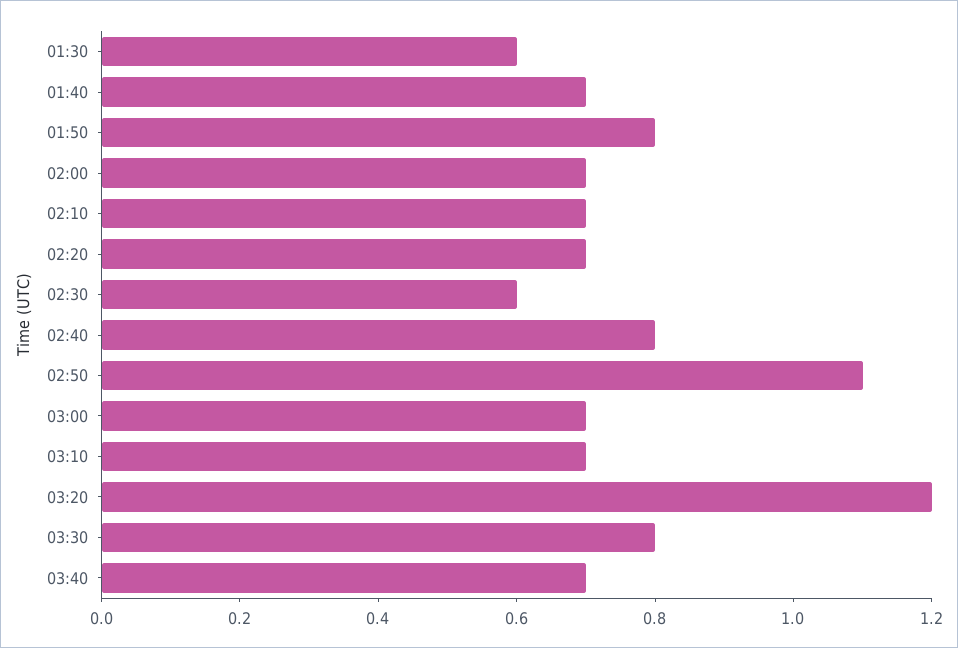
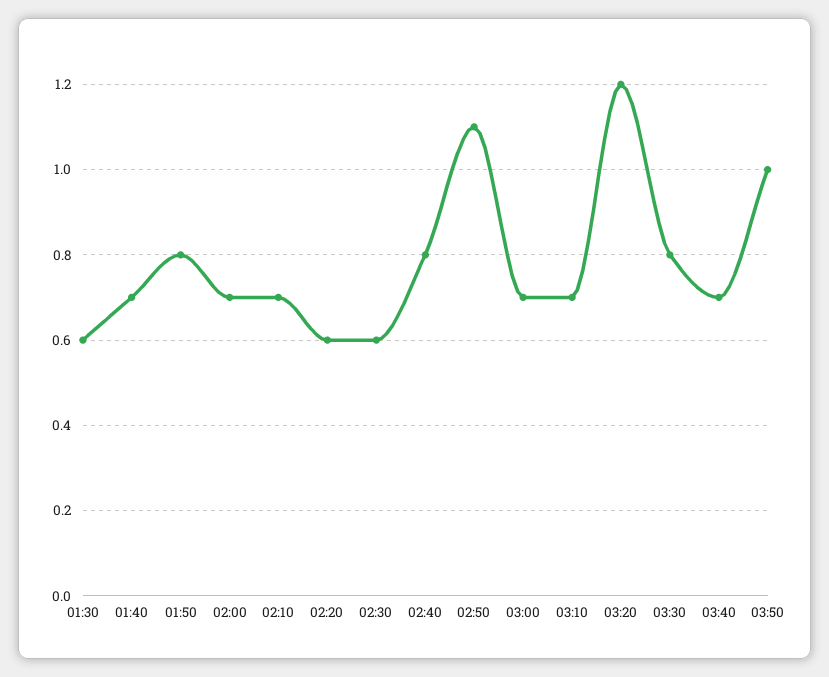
02:20: 0.7 -> 0.6
03:50: none -> 1

